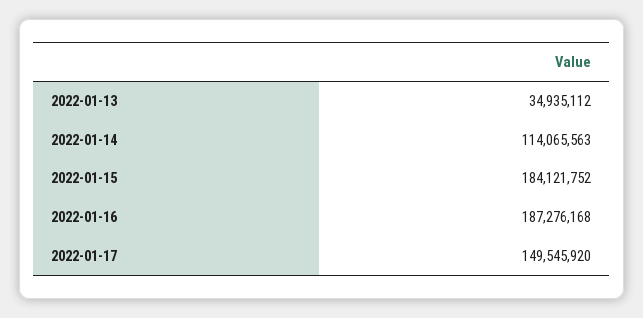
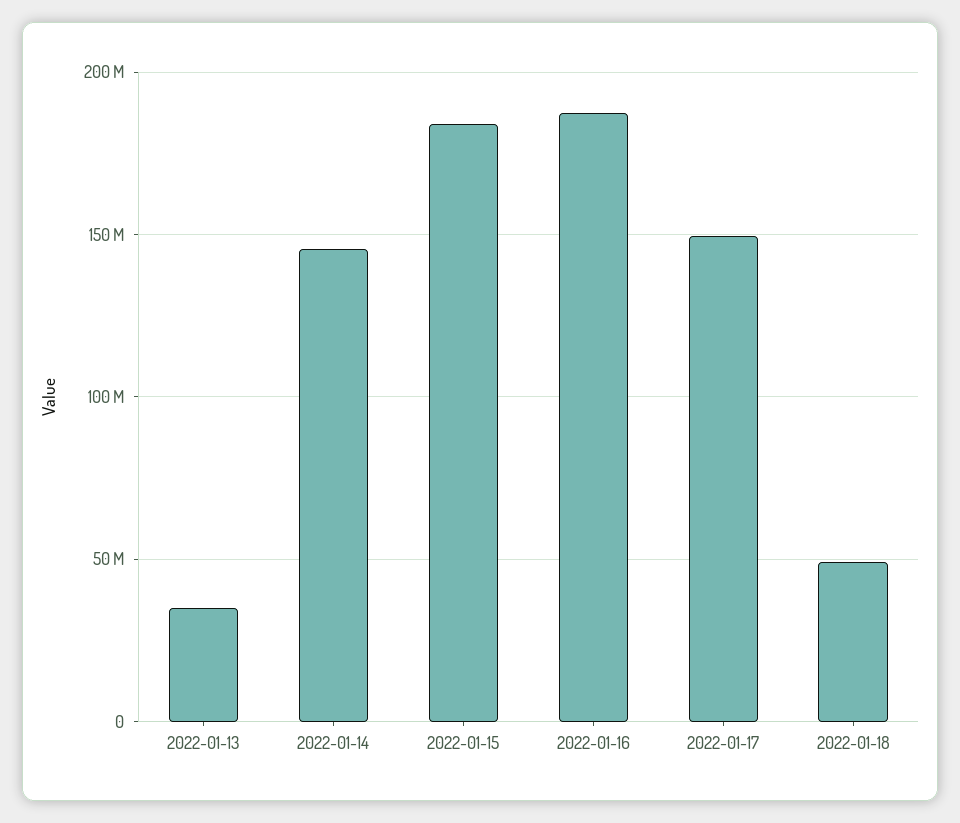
2022-01-14: 114065563 -> 145000000
2022-01-18: none -> 50000000

